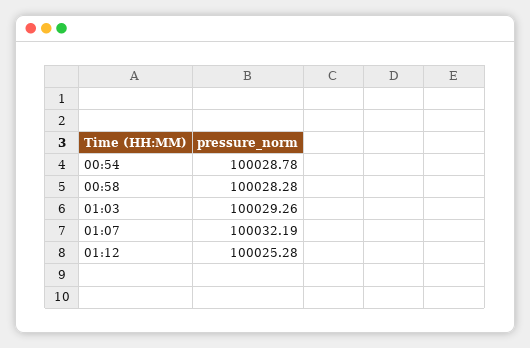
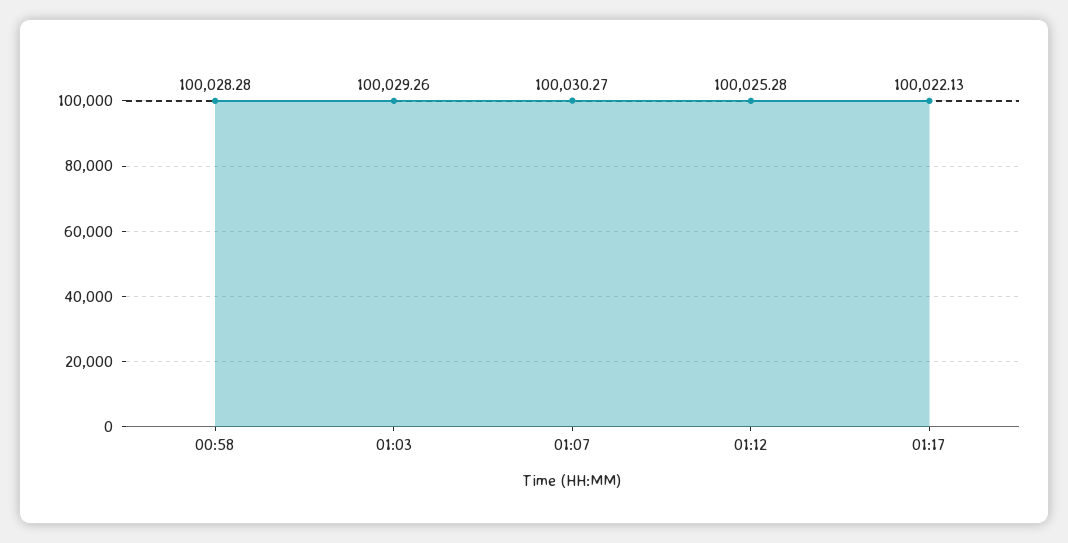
00:54: 100028.78 -> none
01:07: 100032.19 -> 100030.27
01:17: none -> 100022.13

